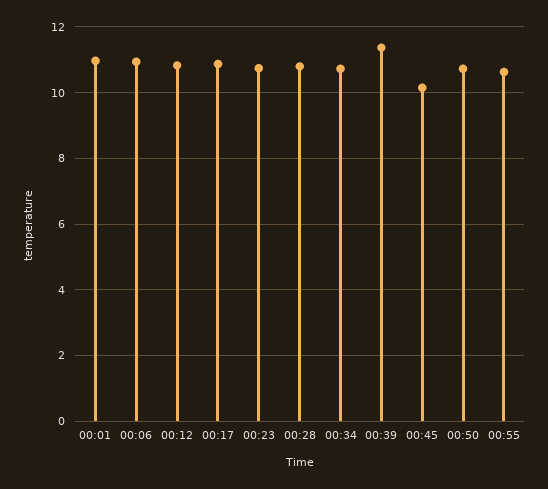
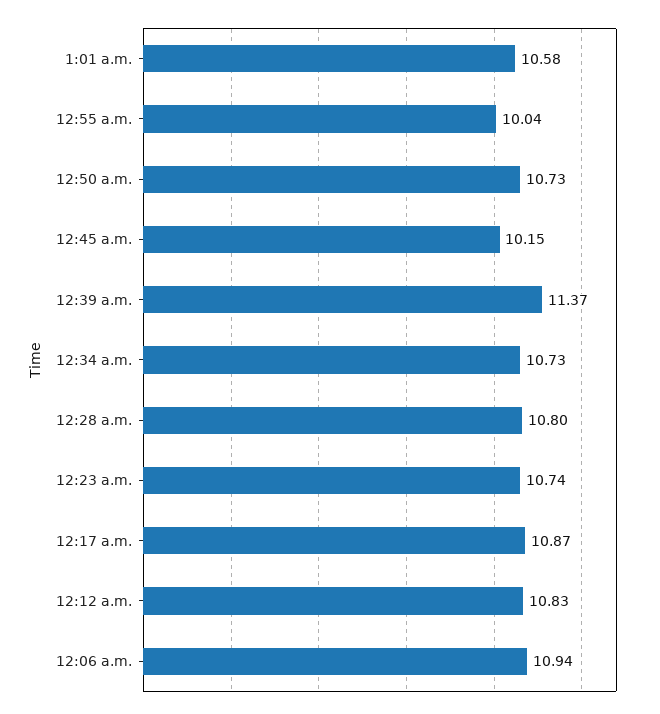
00:01: 11 -> none
00:55: 10.6 -> 10.04
1:01 a.m.: none -> 10.58

